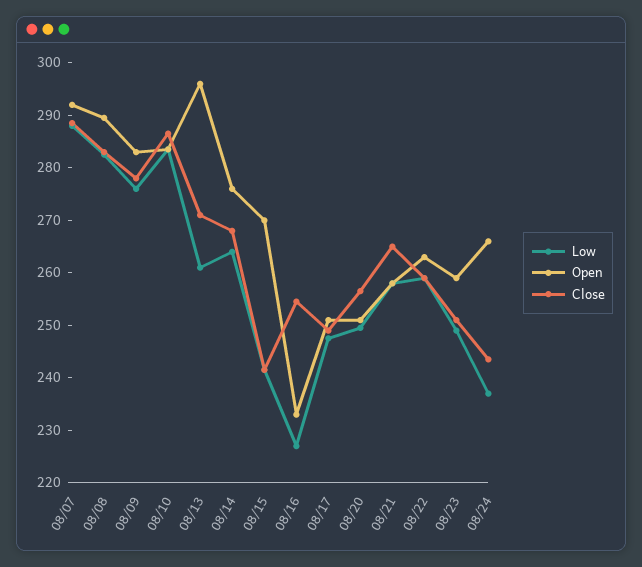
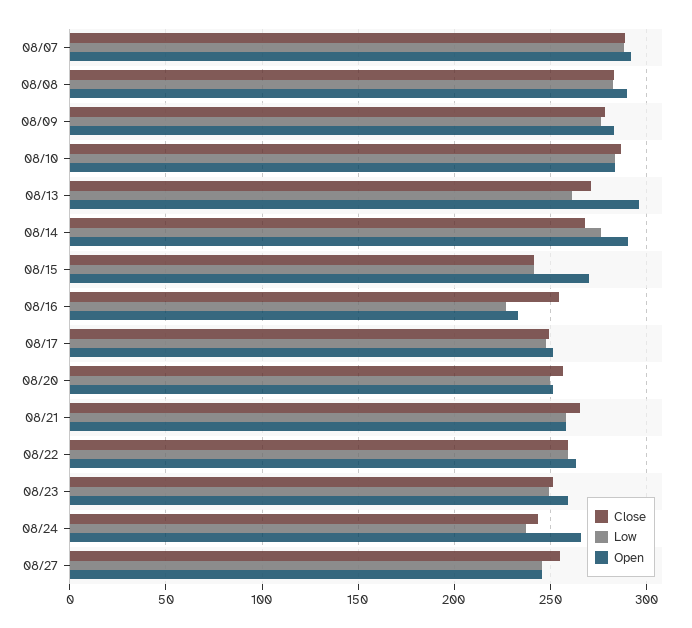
Low, 08/14: 264 -> 275
Open, 08/14: 276 -> 290
Close, 08/27: none -> 255
Low, 08/27: none -> 245
Open, 08/27: none -> 245

